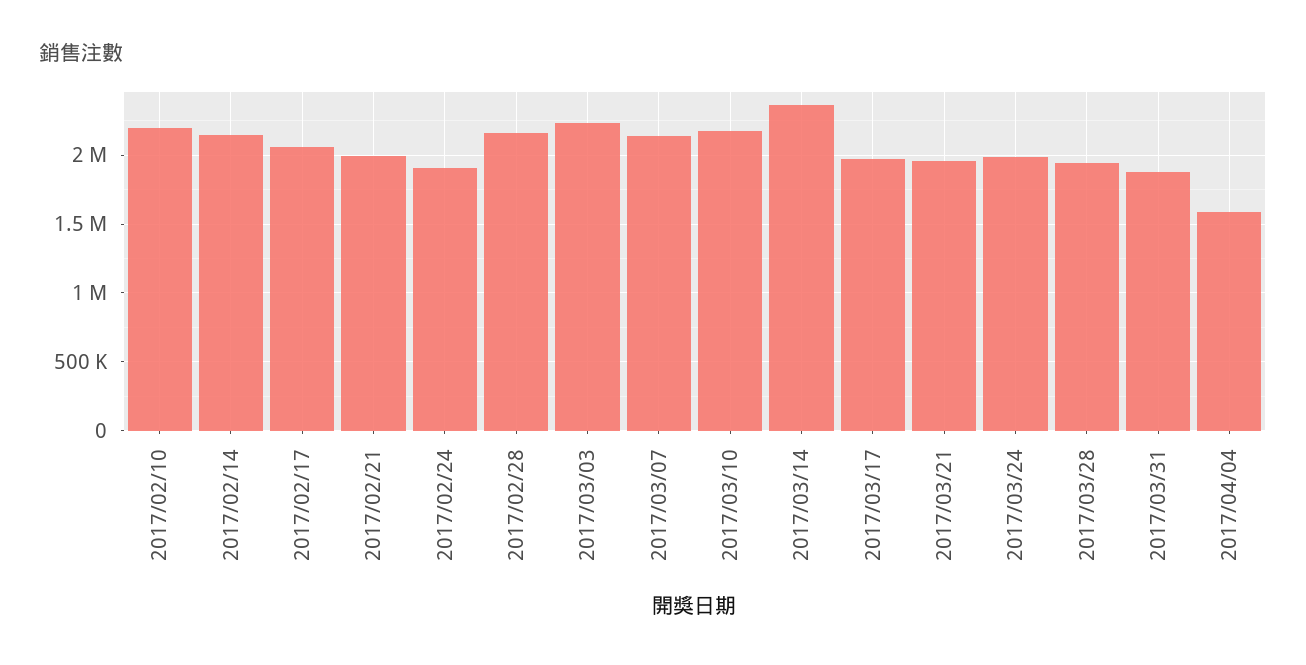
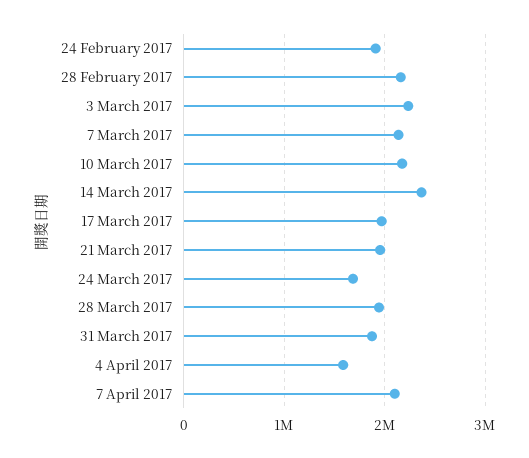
2017/02/10: 2200000 -> none
2017/02/14: 2150000 -> none
2017/02/17: 2050000 -> none
2017/02/21: 2000000 -> none
2017/03/24: 2000000 -> 1700000
7 April 2017: none -> 2100000

